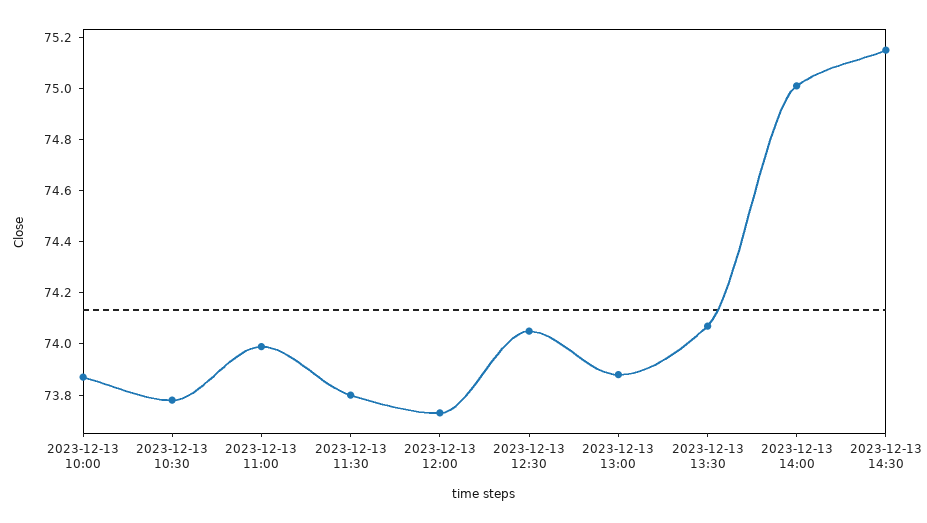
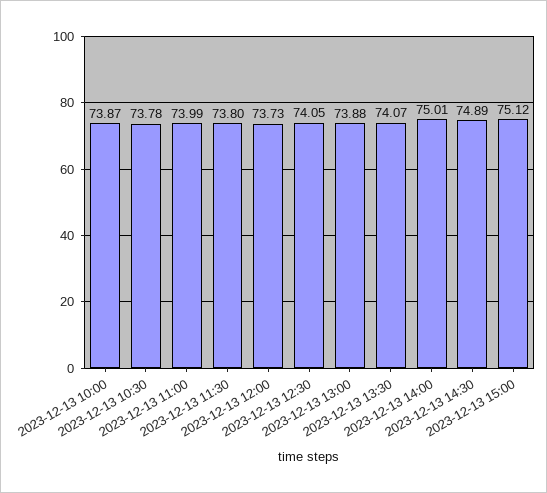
2023-12-13 14:30: 75.15 -> 74.89
2023-12-13 15:00: none -> 75.12

